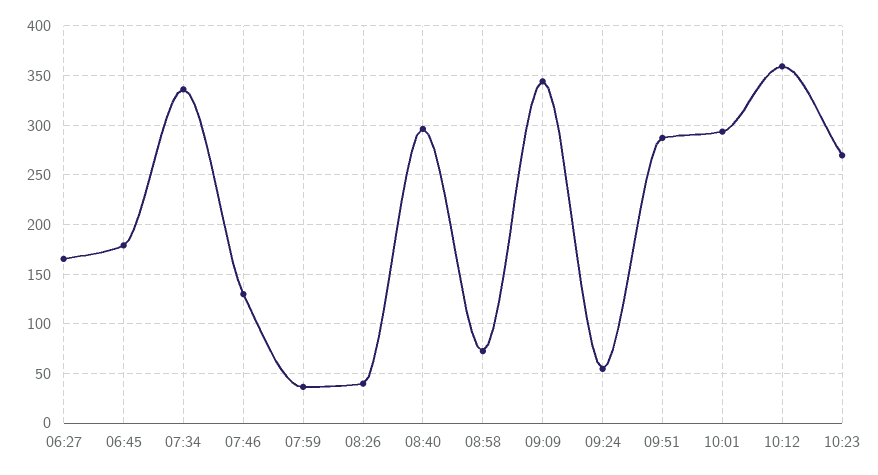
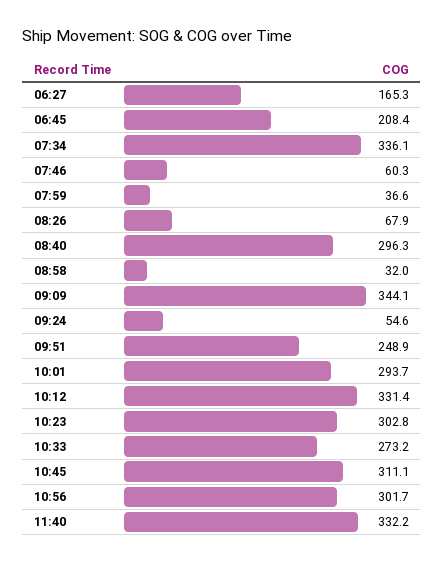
06:45: 180 -> 208.4
07:46: 130 -> 60.3
08:26: 40 -> 67.9
08:58: 70 -> 32
09:51: 290 -> 248.9
10:12: 360 -> 331.4
10:23: 270 -> 302.8
10:33: none -> 273.2
10:45: none -> 311.1
10:56: none -> 301.7
11:40: none -> 332.2

